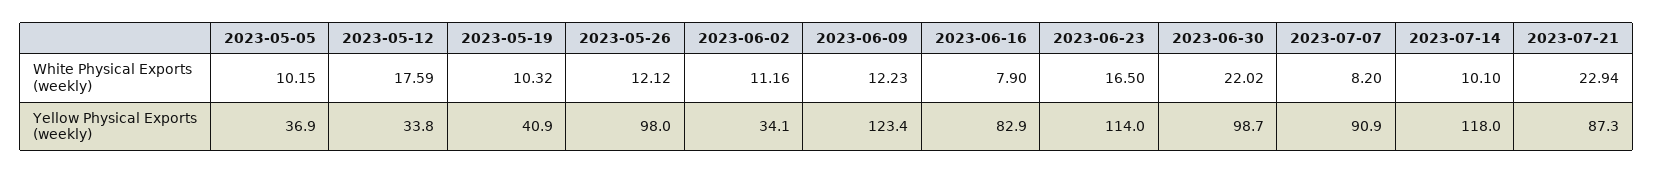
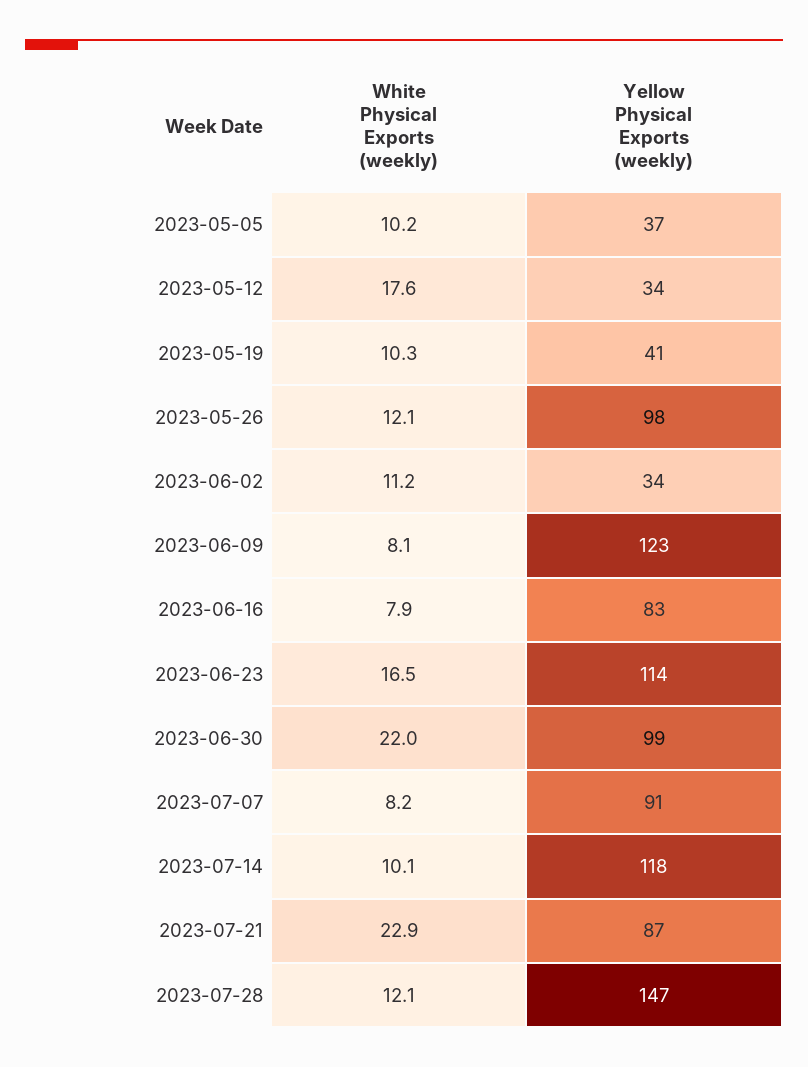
2023-06-09, White Physical Exports (weekly): 12.23 -> 8.1
2023-07-28, White Physical Exports (weekly): none -> 12.1
2023-07-28, Yellow Physical Exports (weekly): none -> 147

